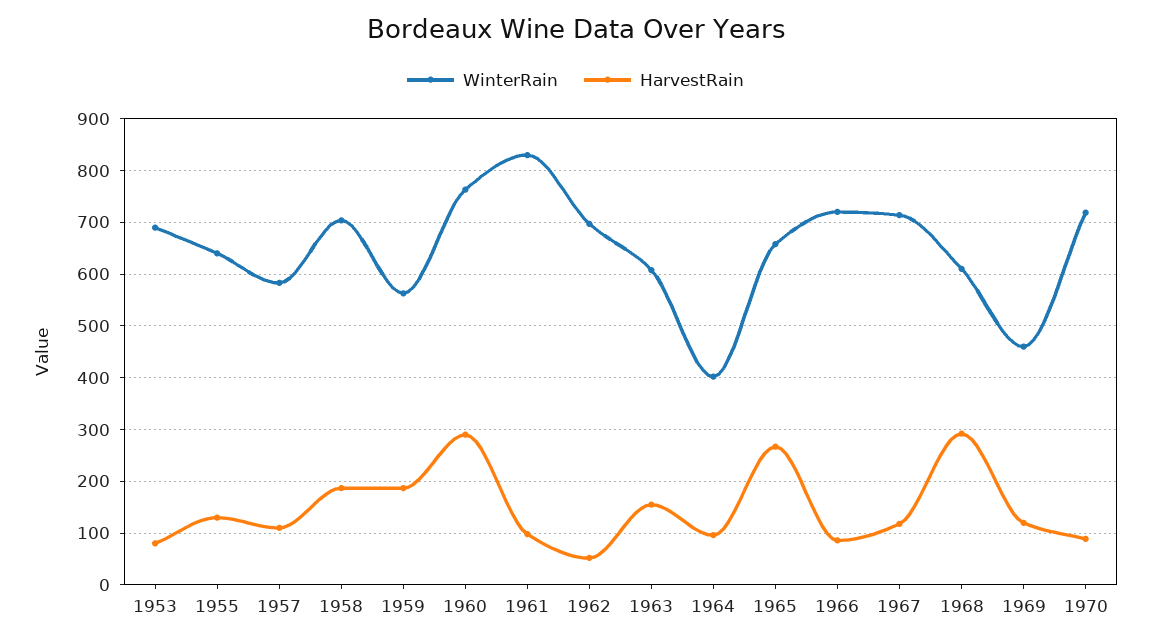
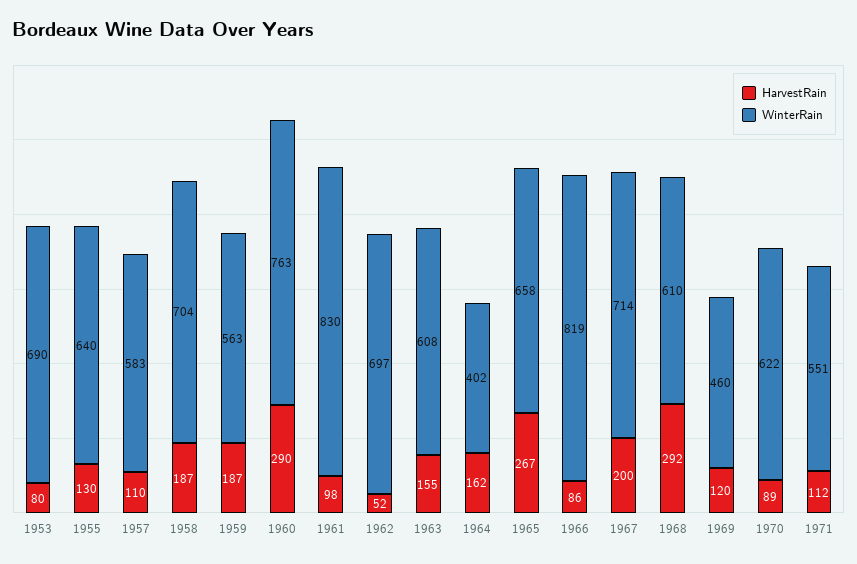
HarvestRain, 1964: 100 -> 162
WinterRain, 1966: 720 -> 819
HarvestRain, 1967: 120 -> 200
WinterRain, 1970: 720 -> 622
HarvestRain, 1971: none -> 112
WinterRain, 1971: none -> 551

